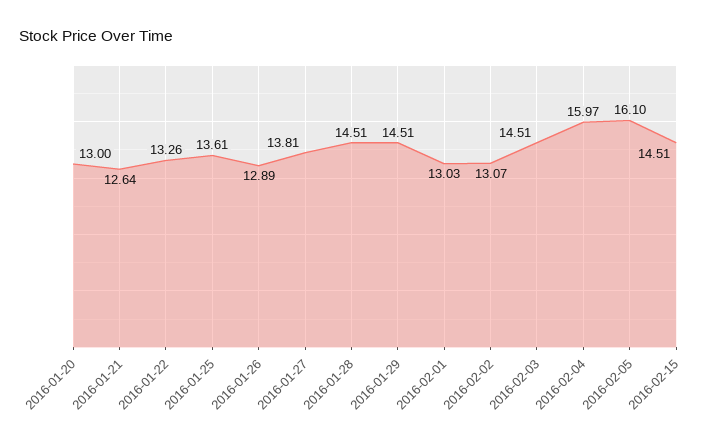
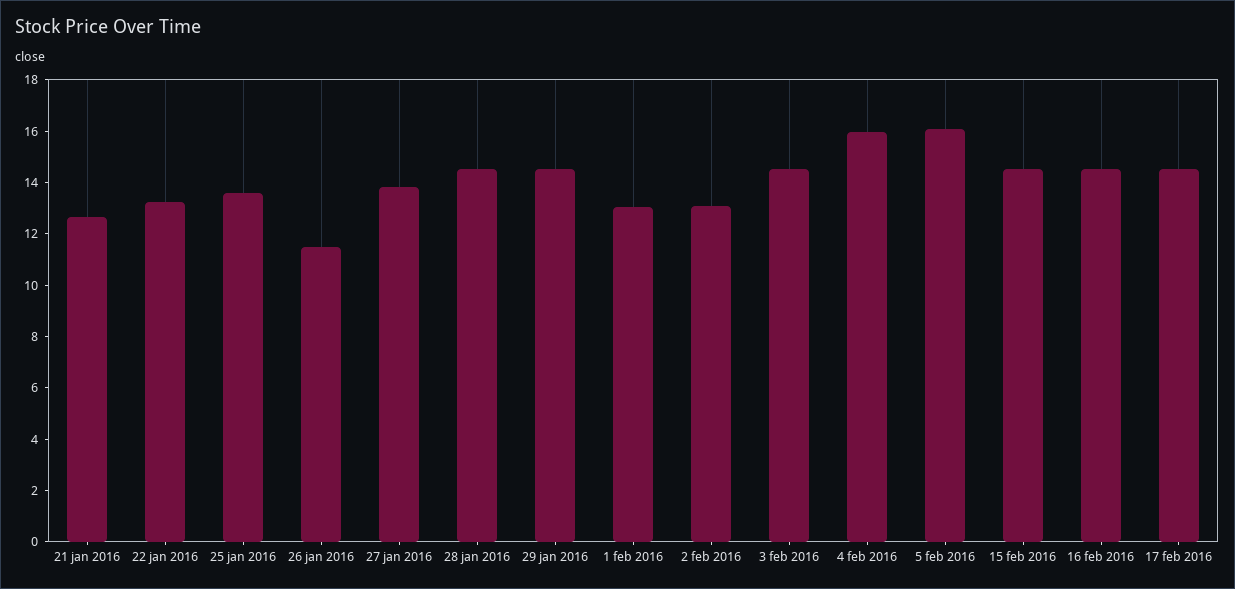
2016-01-20: 13 -> none
2016-01-26: 12.89 -> 11.5
16 feb 2016: none -> 14.5
17 feb 2016: none -> 14.5

